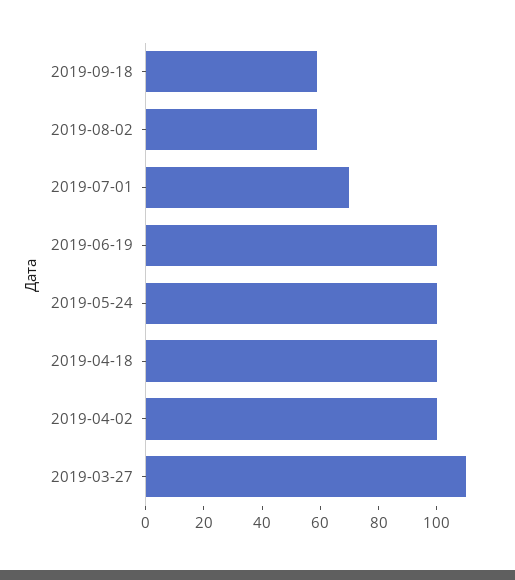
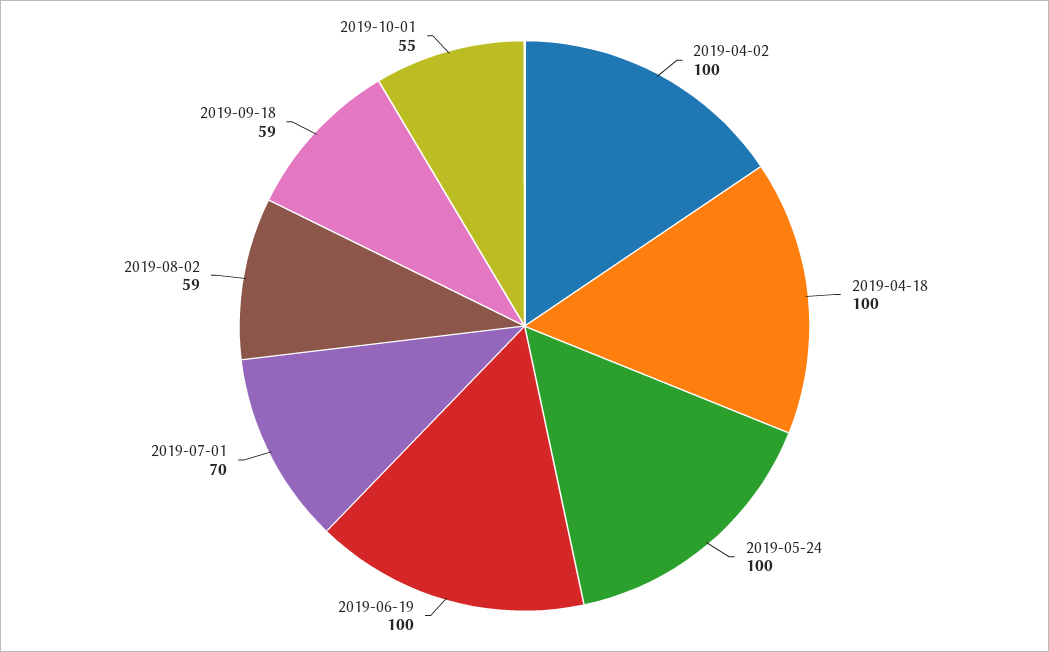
2019-03-27: 110 -> none
2019-10-01: none -> 55

